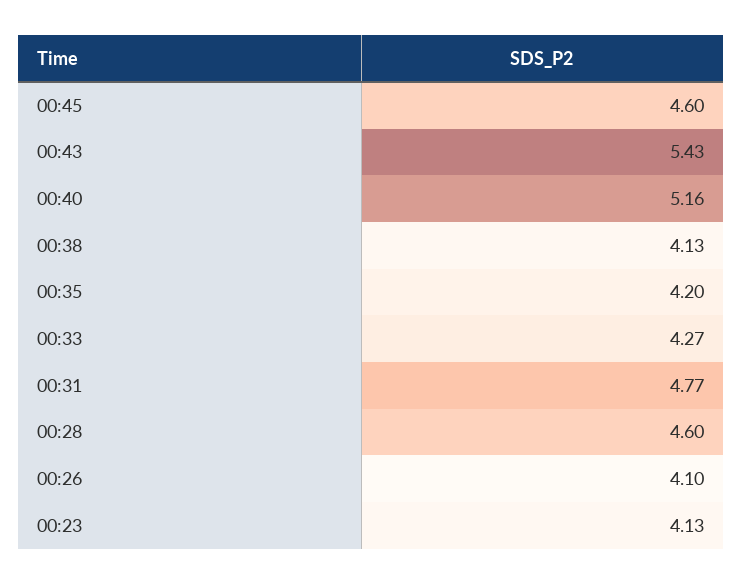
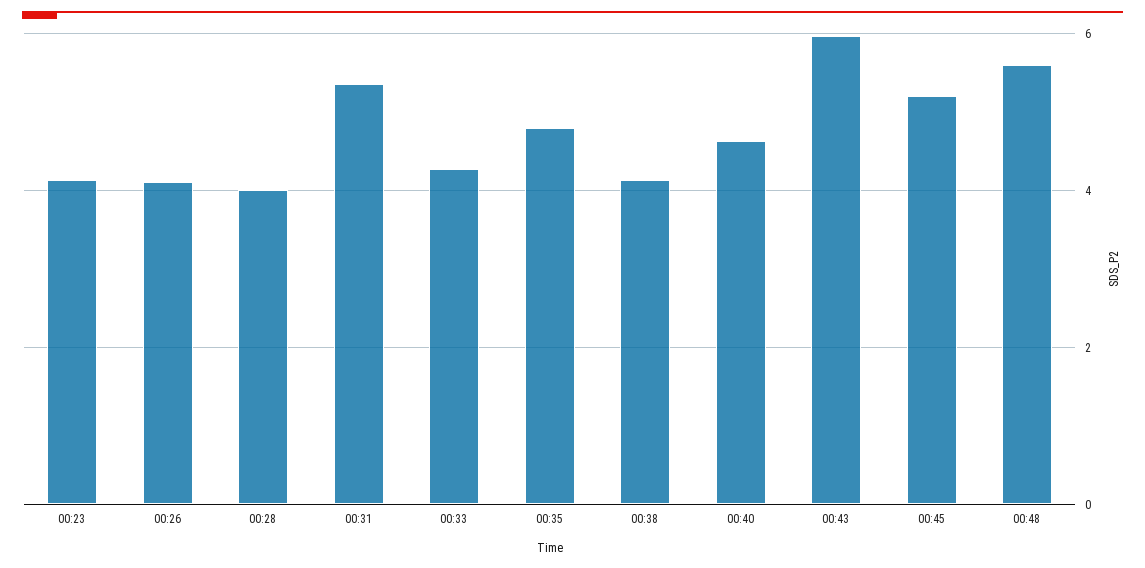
00:45: 4.6 -> 5.2
00:43: 5.43 -> 6
00:40: 5.16 -> 4.6
00:35: 4.2 -> 4.8
00:31: 4.77 -> 5.4
00:28: 4.6 -> 4
00:48: none -> 5.6

